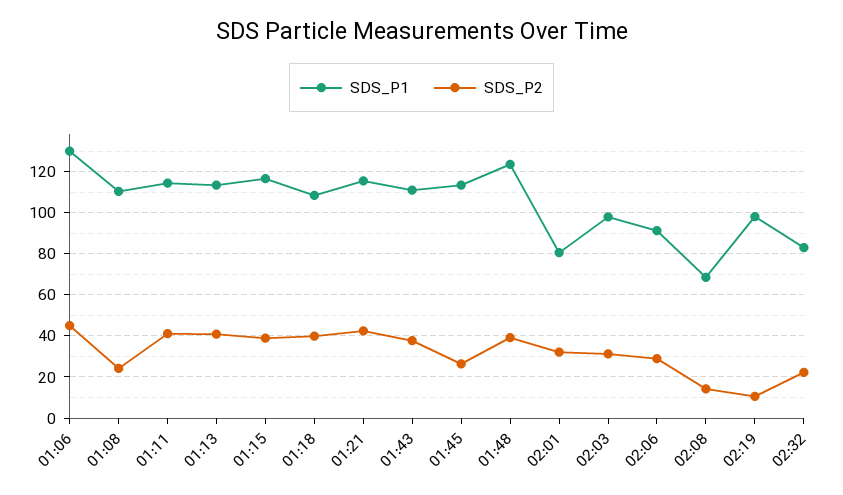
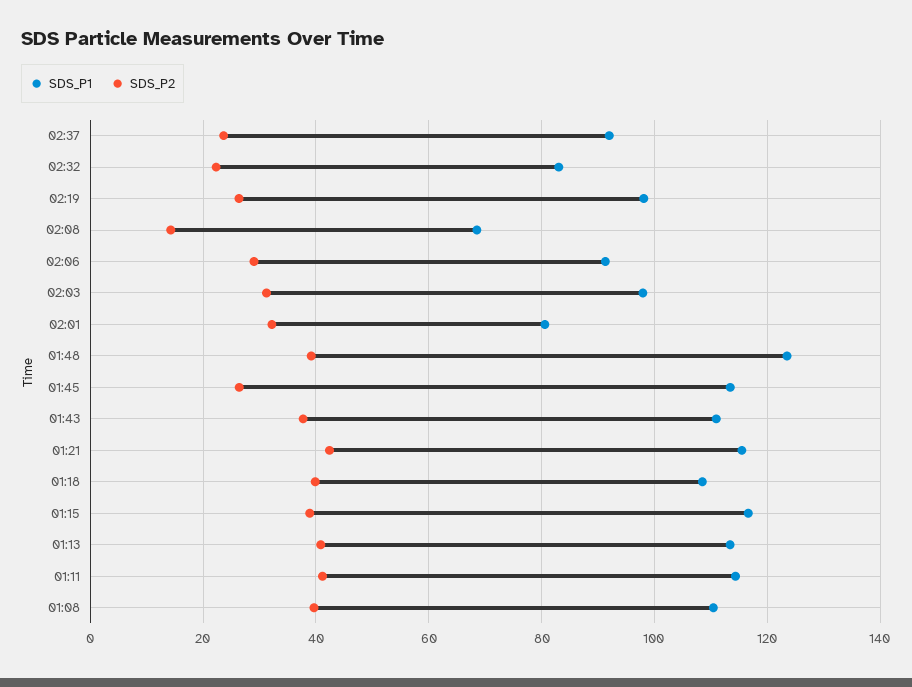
SDS_P1, 01:06: 130 -> none
SDS_P2, 01:06: 45 -> none
SDS_P2, 01:08: 25 -> 40
SDS_P2, 02:19: 10 -> 26
SDS_P1, 02:37: none -> 92
SDS_P2, 02:37: none -> 24

